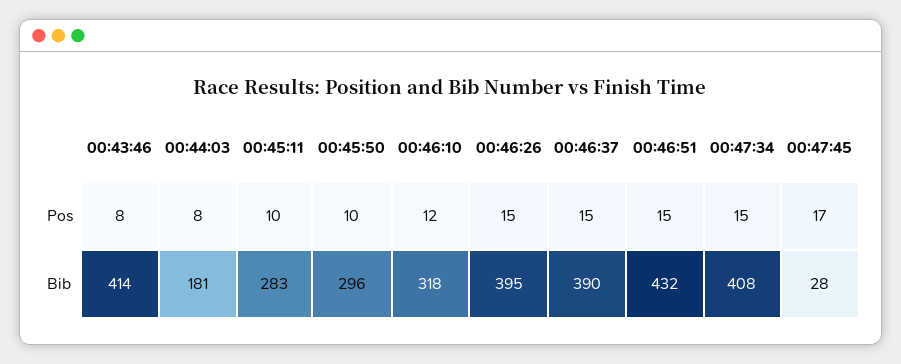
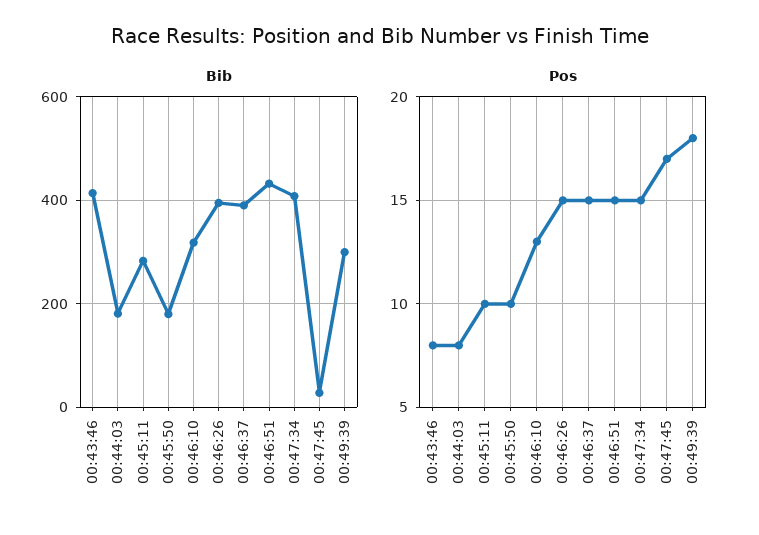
Pos, 00:46:10: 12 -> 13
Bib, 00:45:50: 296 -> 180
Bib, 00:49:39: none -> 300
Pos, 00:49:39: none -> 18

